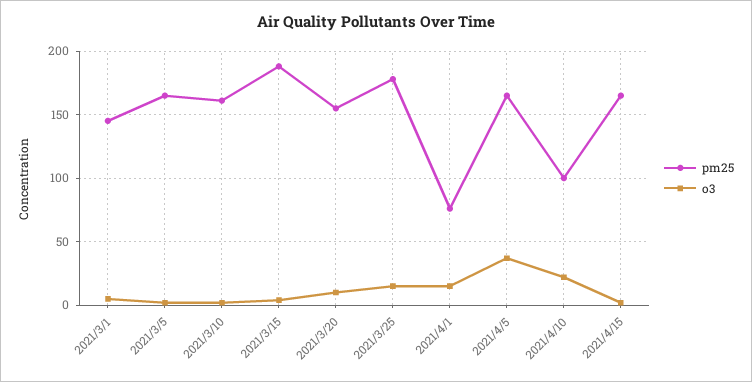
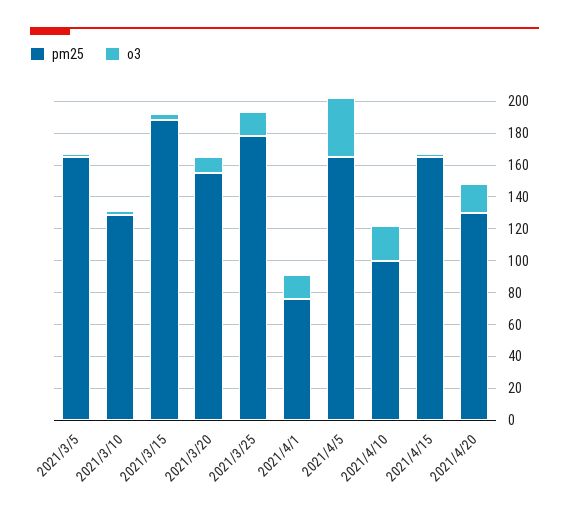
pm25, 2021/3/1: 145 -> none
o3, 2021/3/1: 5 -> none
pm25, 2021/3/10: 160 -> 130
pm25, 2021/4/20: none -> 130
o3, 2021/4/20: none -> 20

